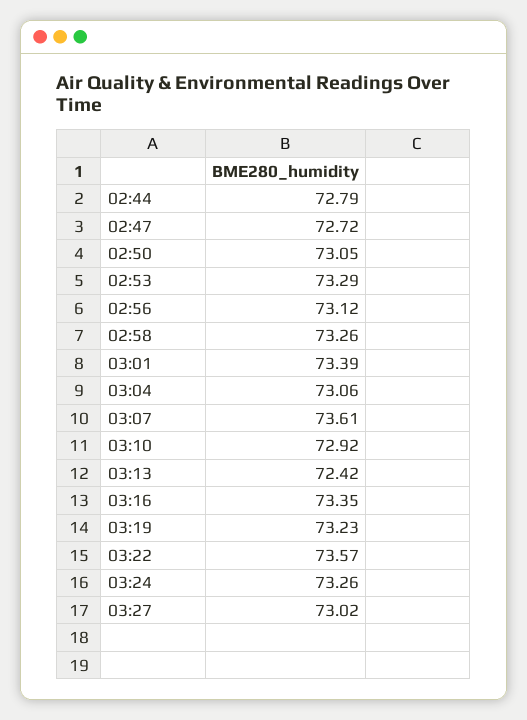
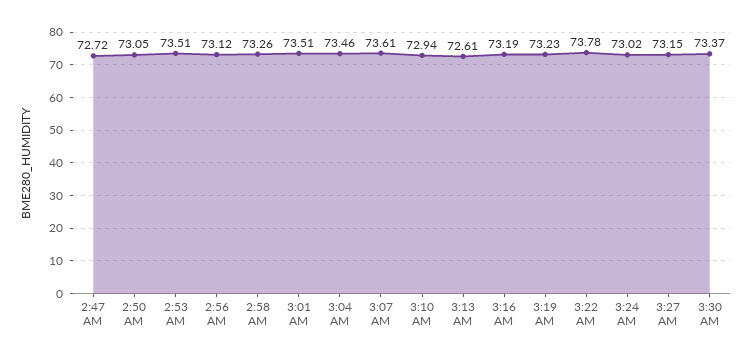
02:44: 72.79 -> none
02:53: 73.29 -> 73.51
03:01: 73.39 -> 73.51
03:04: 73.06 -> 73.46
03:10: 72.92 -> 72.94
03:13: 72.42 -> 72.61
03:16: 73.35 -> 73.19
03:22: 73.57 -> 73.78
03:24: 73.26 -> 73.02
03:27: 73.02 -> 73.15
3:30 AM: none -> 73.37

